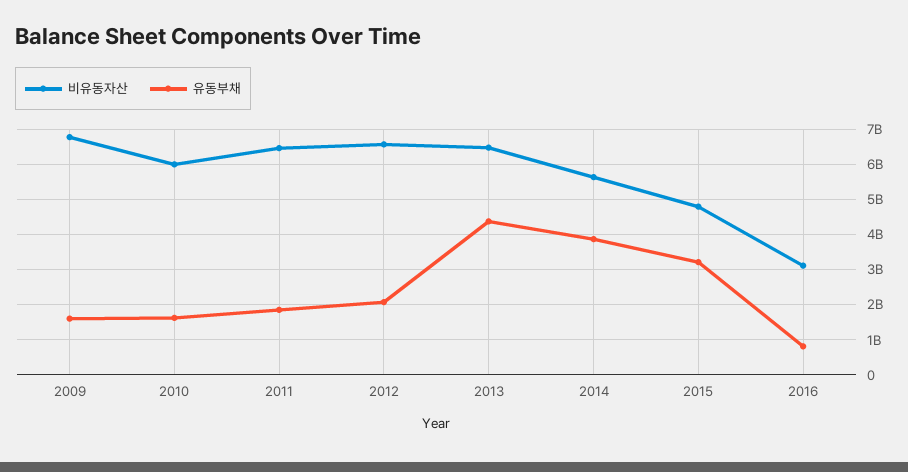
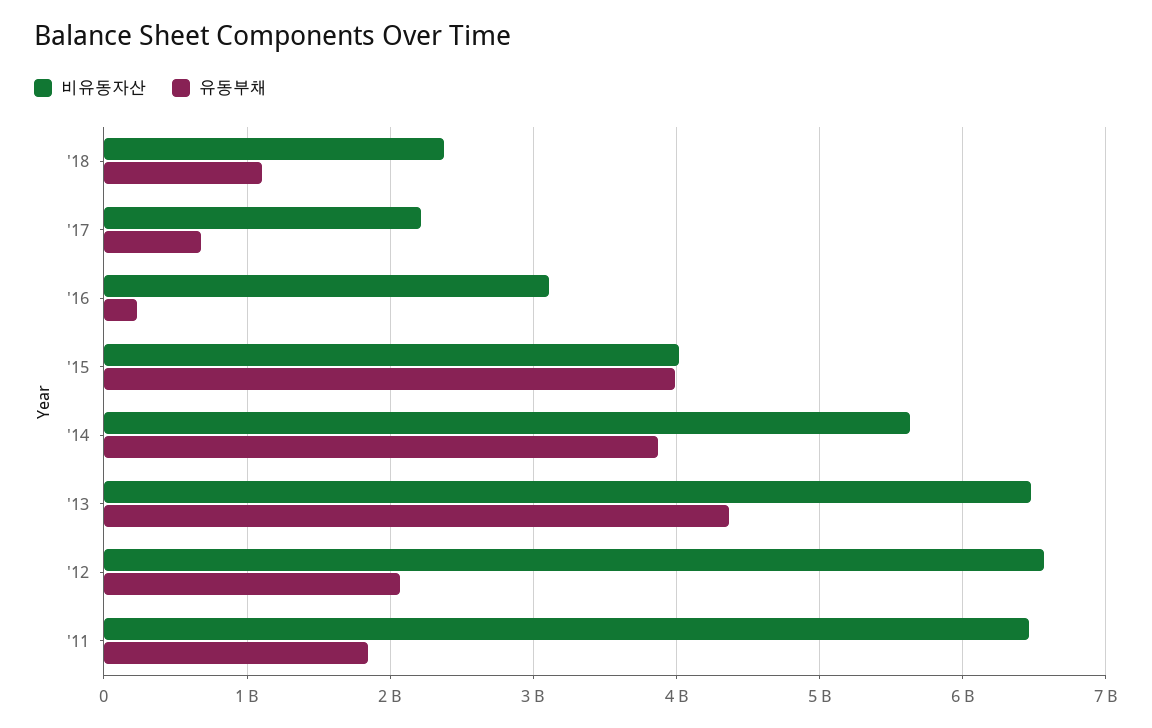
비유동자산, 2009: 6800000000 -> none
유동부채, 2009: 1600000000 -> none
비유동자산, 2010: 6000000000 -> none
유동부채, 2010: 1600000000 -> none
비유동자산, 2015: 4800000000 -> 4000000000
유동부채, 2015: 3200000000 -> 4000000000
유동부채, 2016: 800000000 -> 200000000
비유동자산, '18: none -> 2400000000
유동부채, '18: none -> 1100000000
비유동자산, '17: none -> 2200000000
유동부채, '17: none -> 700000000

